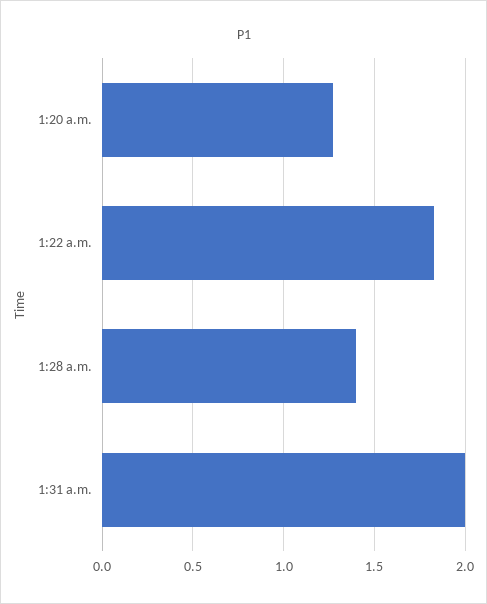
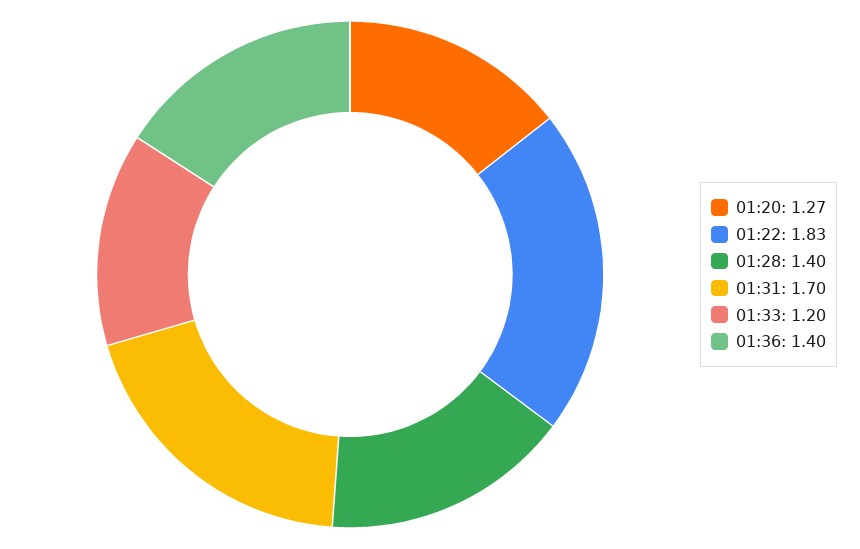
1:31 a.m.: 2 -> 1.7
01:33: none -> 1.2
01:36: none -> 1.4

